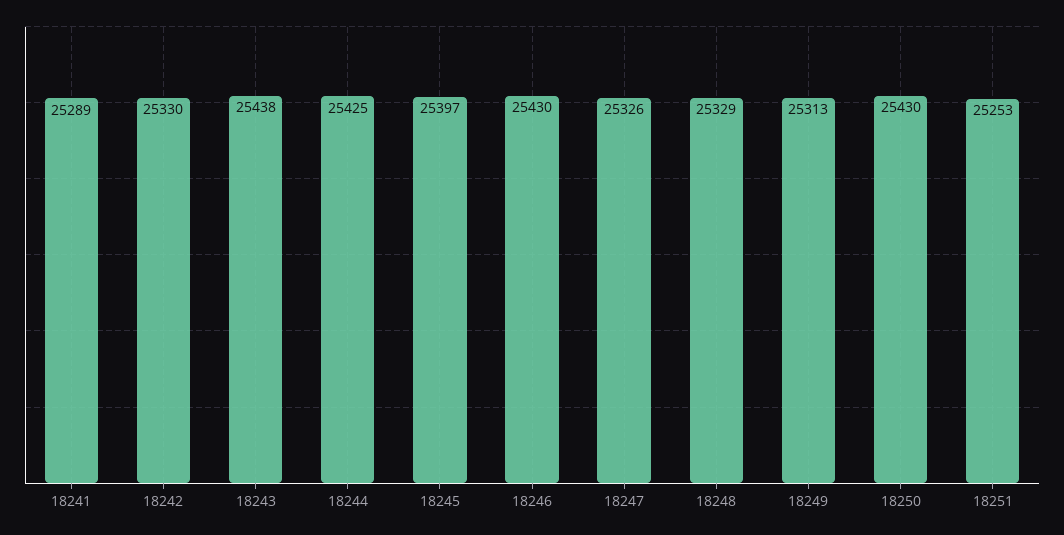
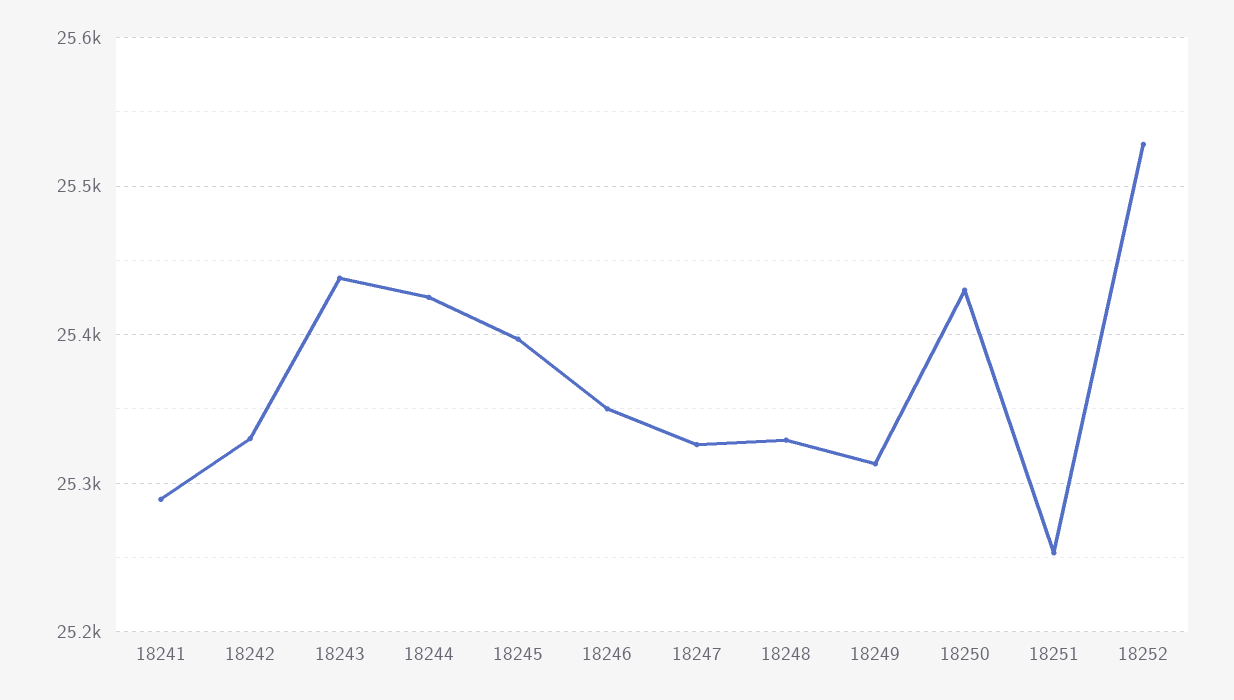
18246: 25430 -> 25350
18252: none -> 25530

